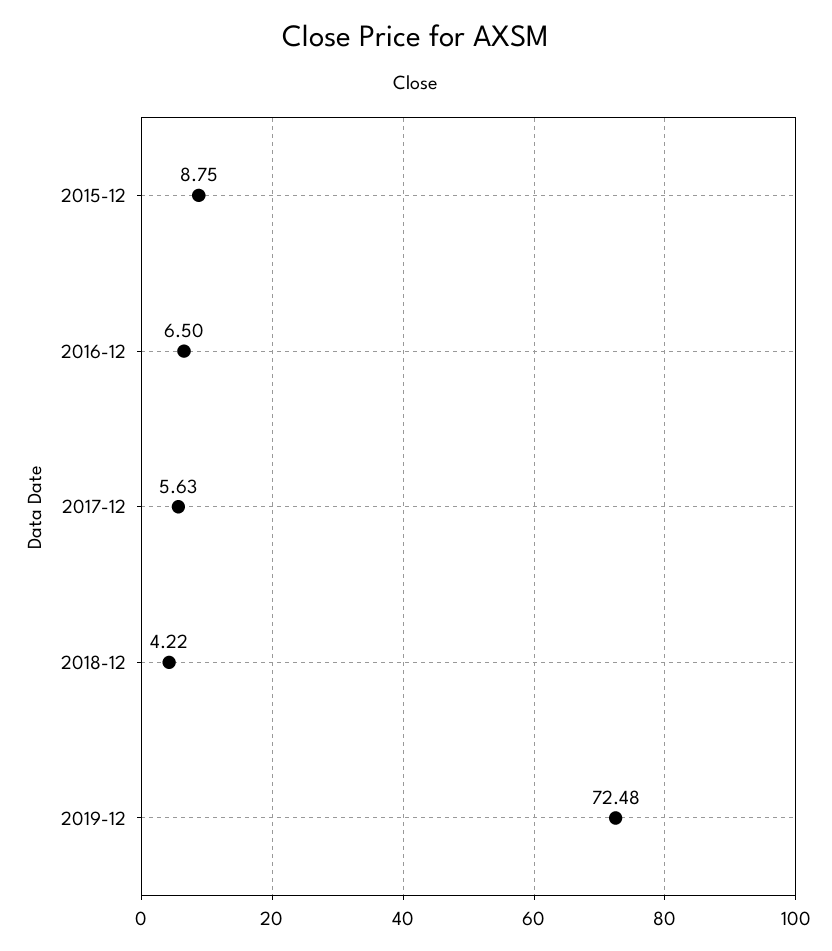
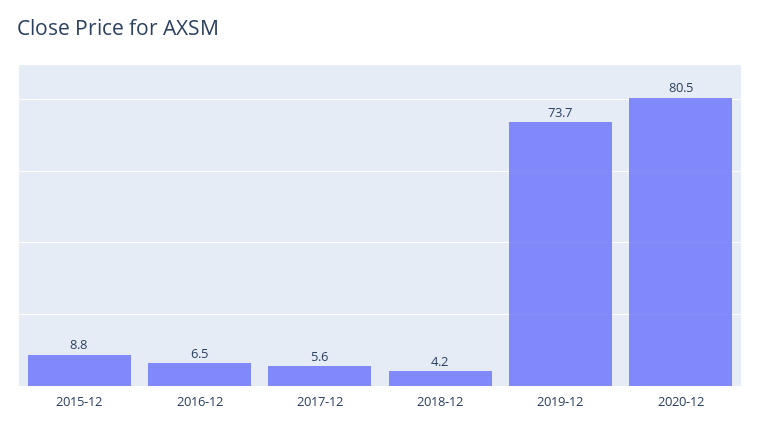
2019-12: 72.48 -> 73.7
2020-12: none -> 80.5

